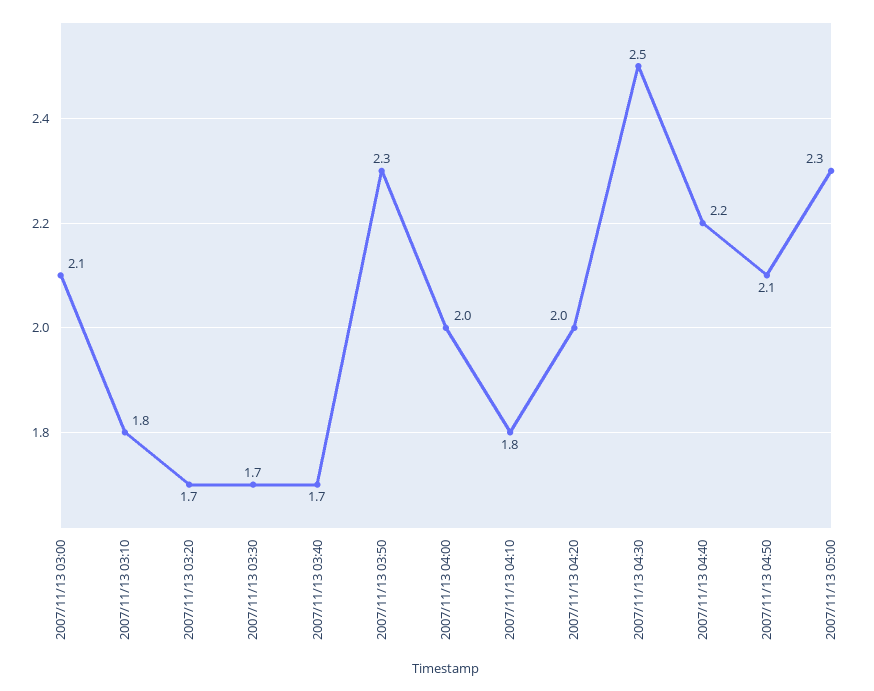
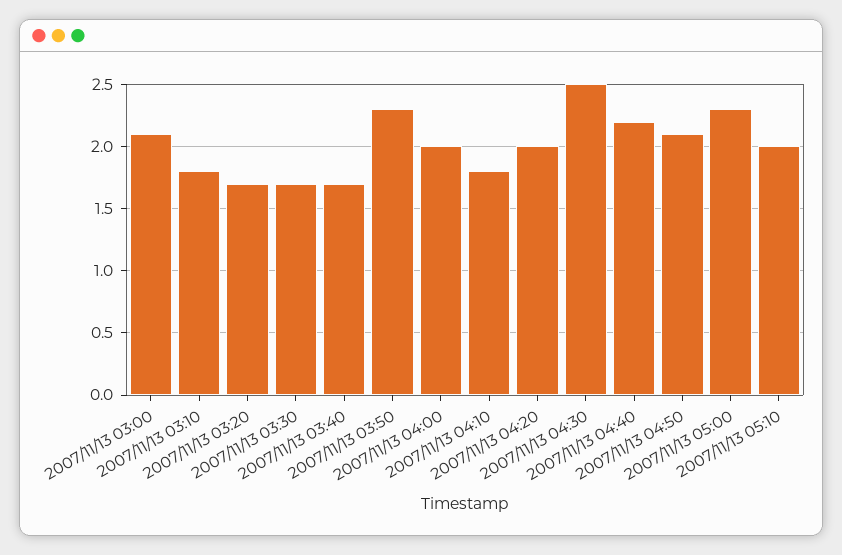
2007/11/13 05:10: none -> 2

